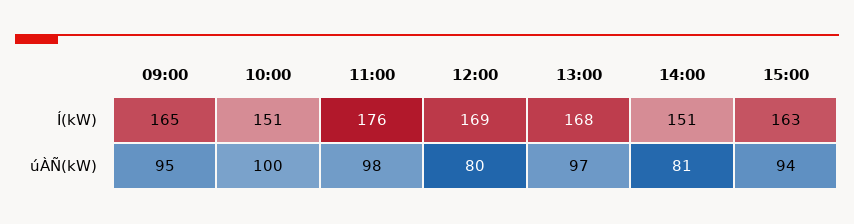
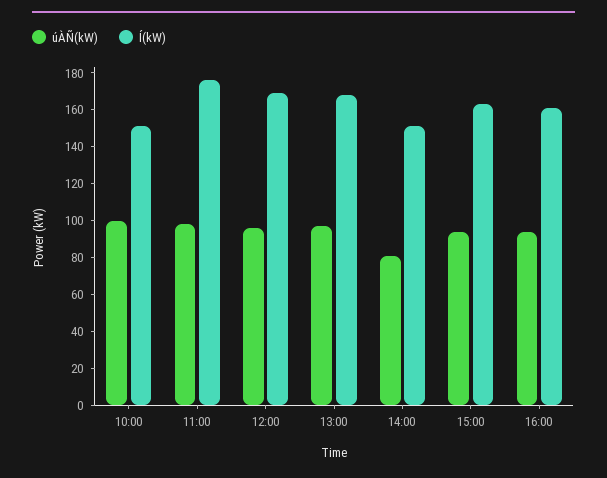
Í(kW), 09:00: 165 -> none
úÀÑ(kW), 09:00: 95 -> none
úÀÑ(kW), 12:00: 80 -> 95
úÀÑ(kW), 16:00: none -> 95
Í(kW), 16:00: none -> 160

